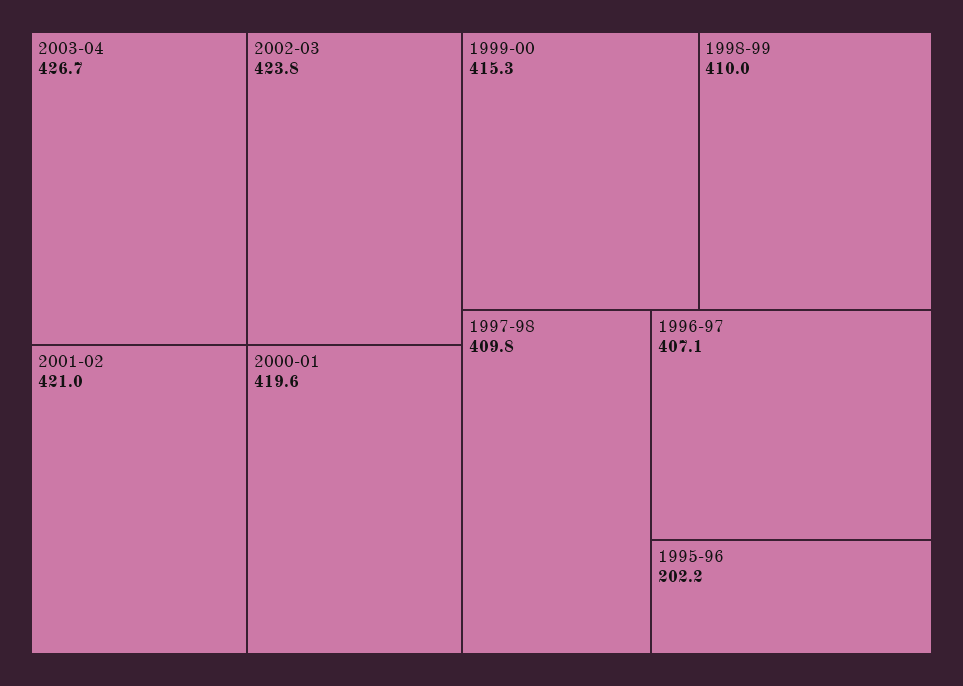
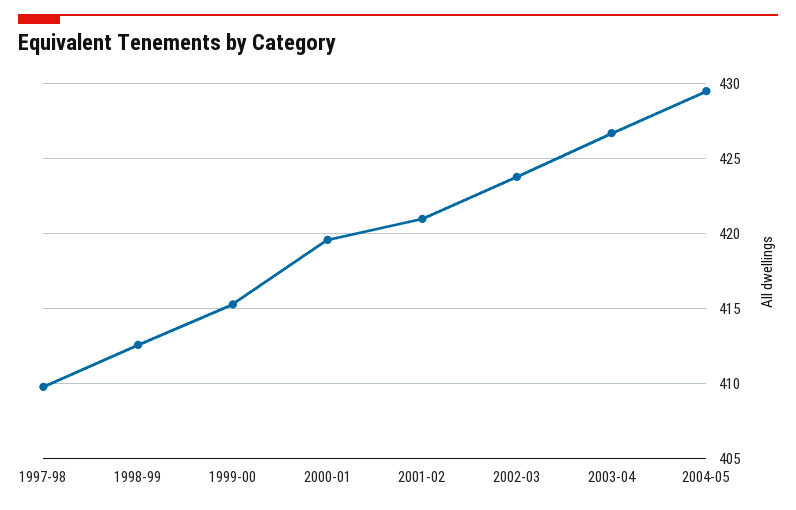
1998-99: 410 -> 412.5
1996-97: 407.1 -> none
1995-96: 202.2 -> none
2004-05: none -> 429.5

